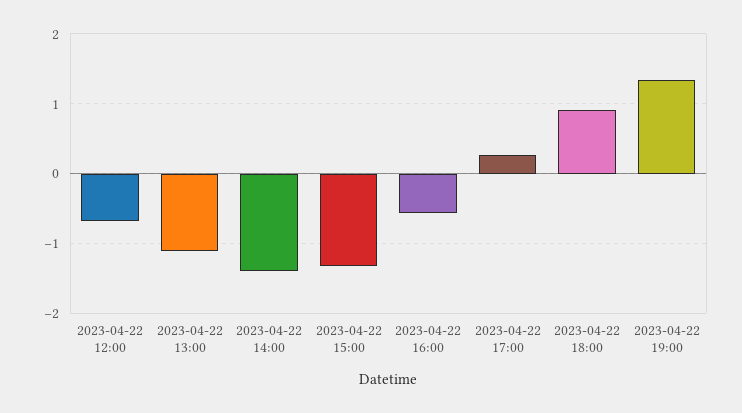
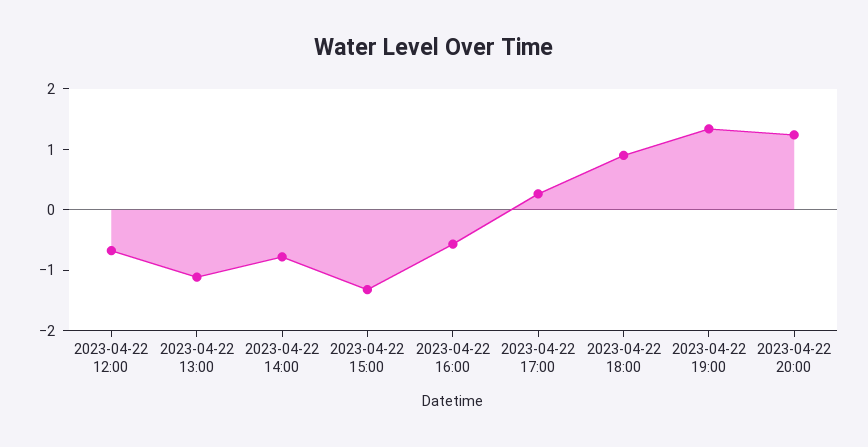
2023-04-22 14:00: -1.4 -> -0.8
2023-04-22 20:00: none -> 1.2

